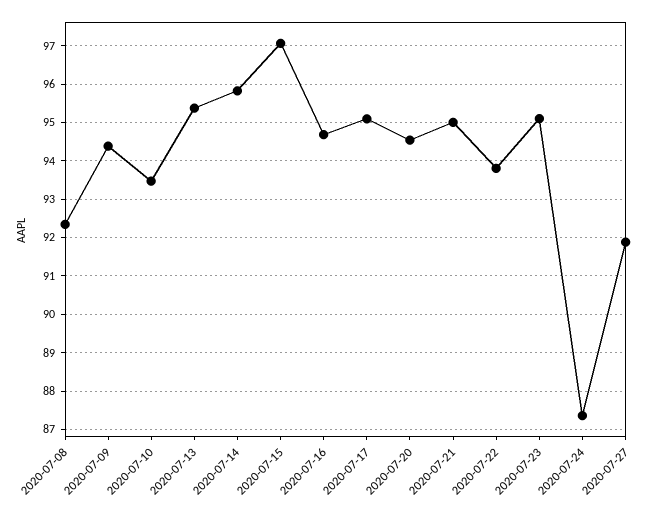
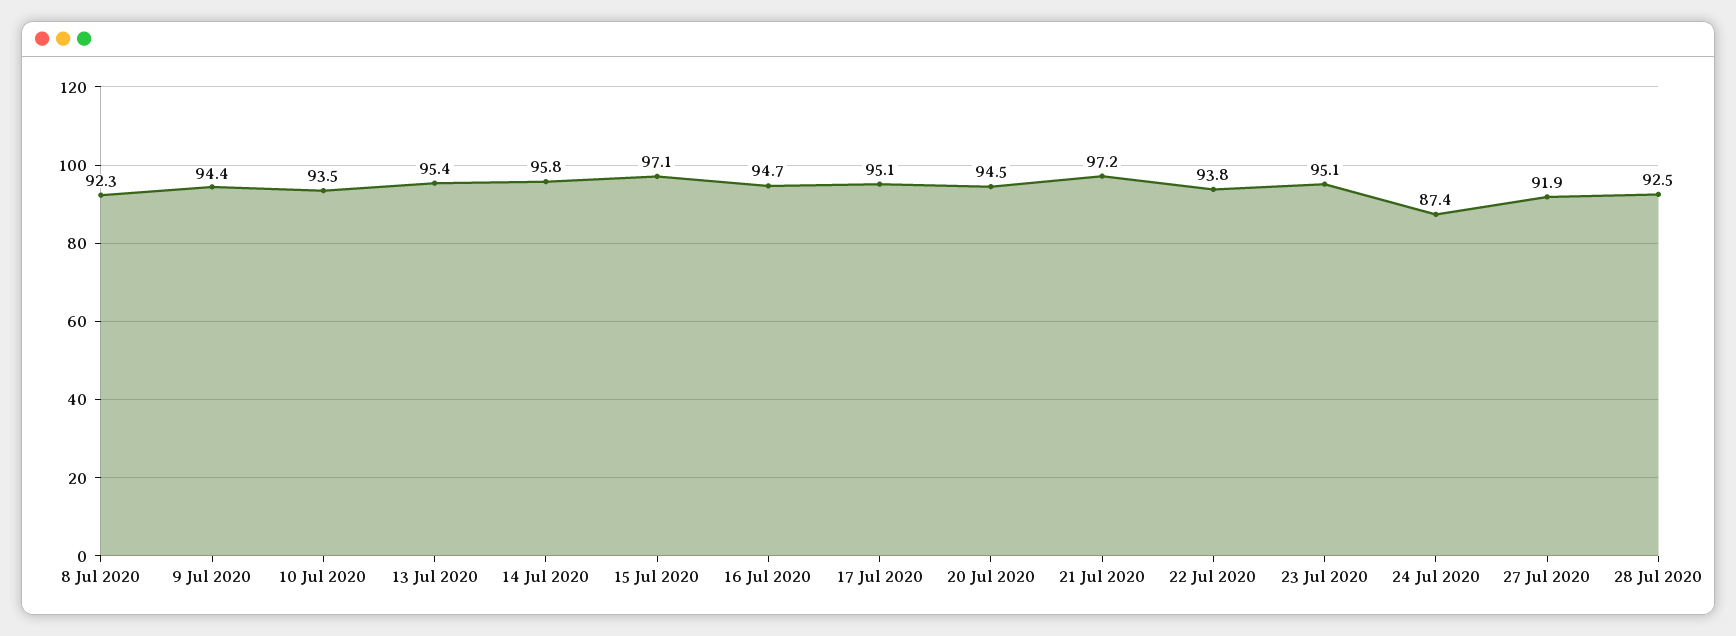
2020-07-21: 95 -> 97.2
28 Jul 2020: none -> 92.5

